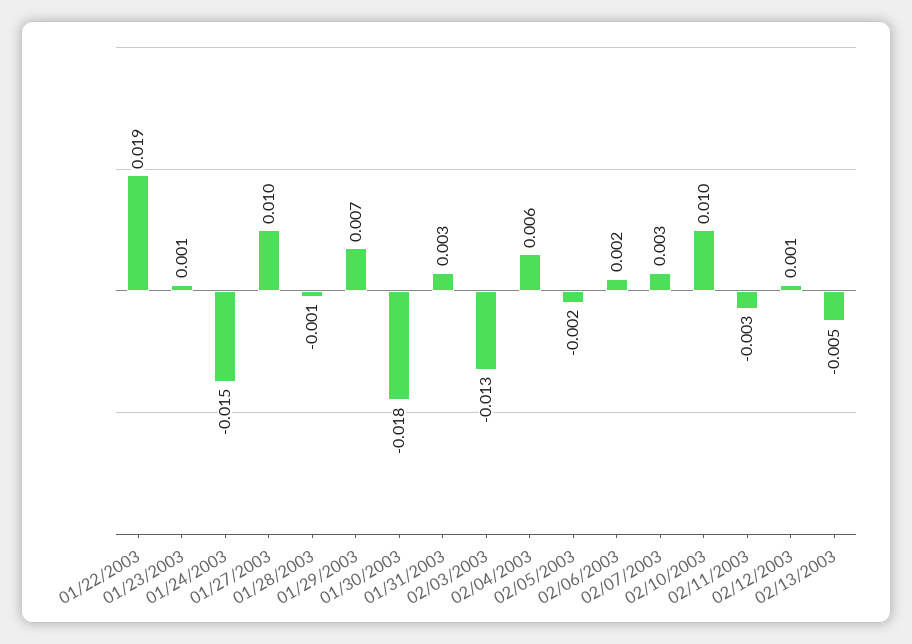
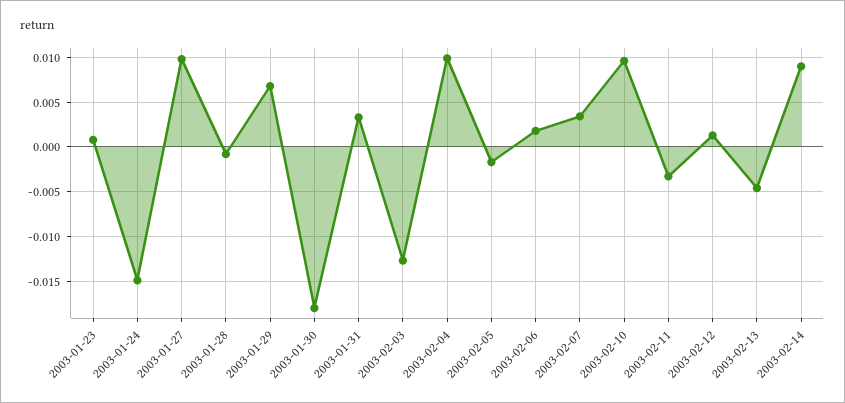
01/22/2003: 0.019 -> none
02/04/2003: 0.006 -> 0.01
2003-02-14: none -> 0.009

